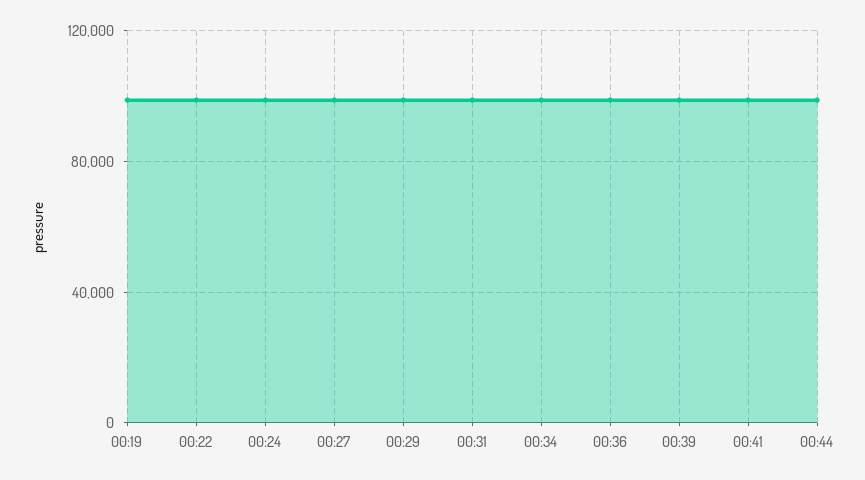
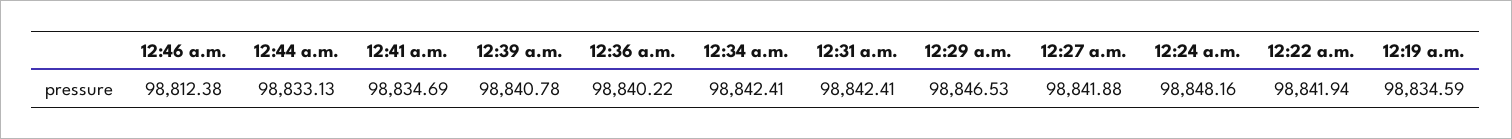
12:46 a.m.: none -> 98812.38

